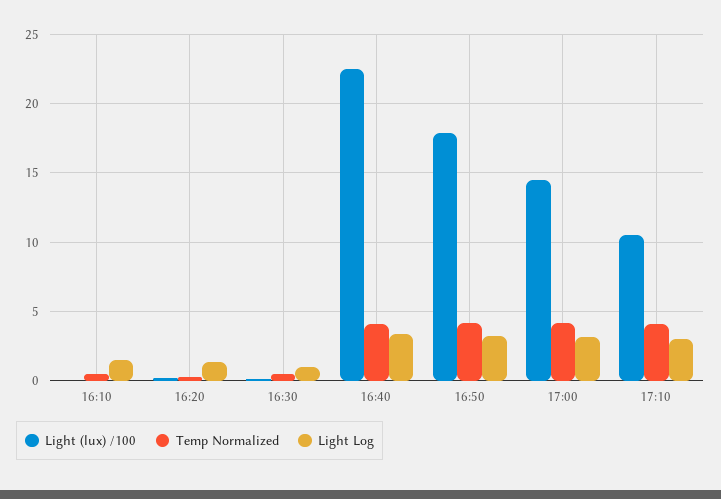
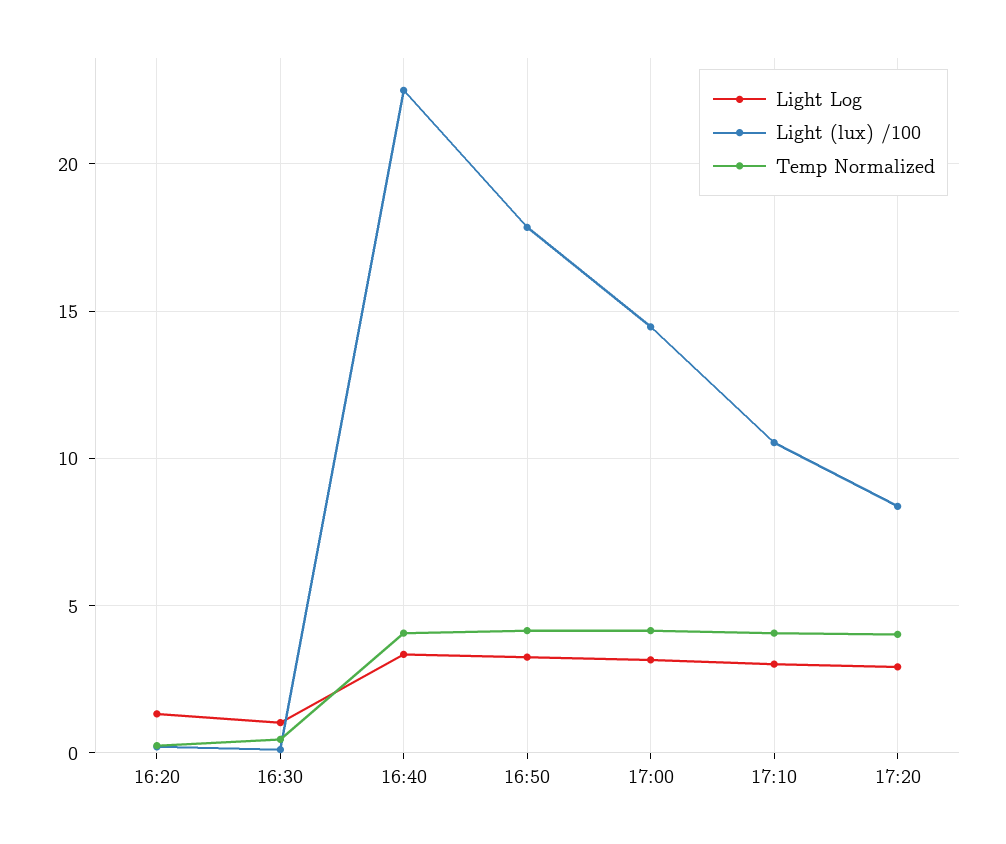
Light (lux) /100, 16:10: 0 -> none
Temp Normalized, 16:10: 0.5 -> none
Light Log, 16:10: 1.5 -> none
Light Log, 17:20: none -> 3
Light (lux) /100, 17:20: none -> 8.5
Temp Normalized, 17:20: none -> 4

